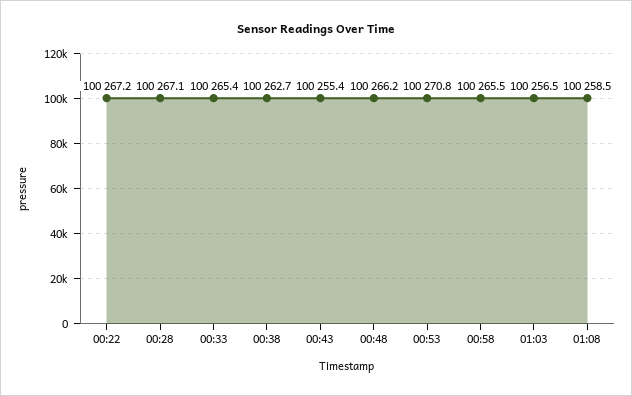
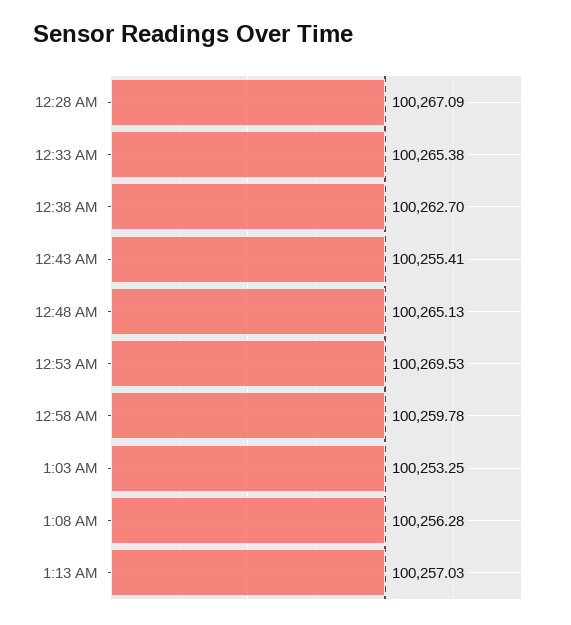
00:22: 100267.2 -> none
00:48: 100266.2 -> 100265.13
00:53: 100270.8 -> 100269.53
00:58: 100265.5 -> 100259.78
01:03: 100256.5 -> 100253.25
01:08: 100258.5 -> 100256.28
1:13 AM: none -> 100257.03

